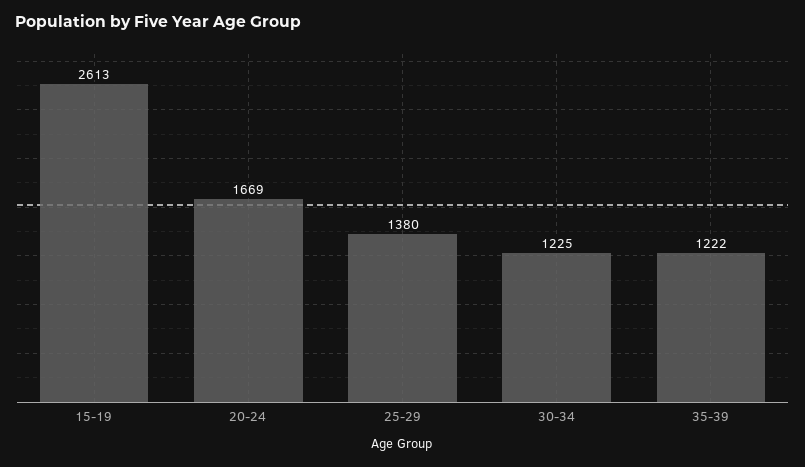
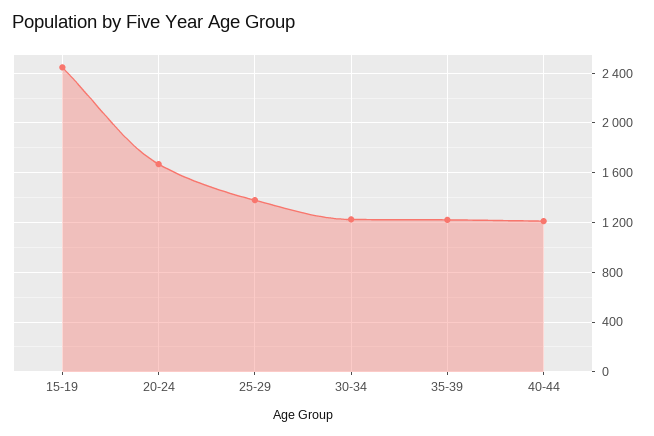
15-19: 2613 -> 2450
40-44: none -> 1200

